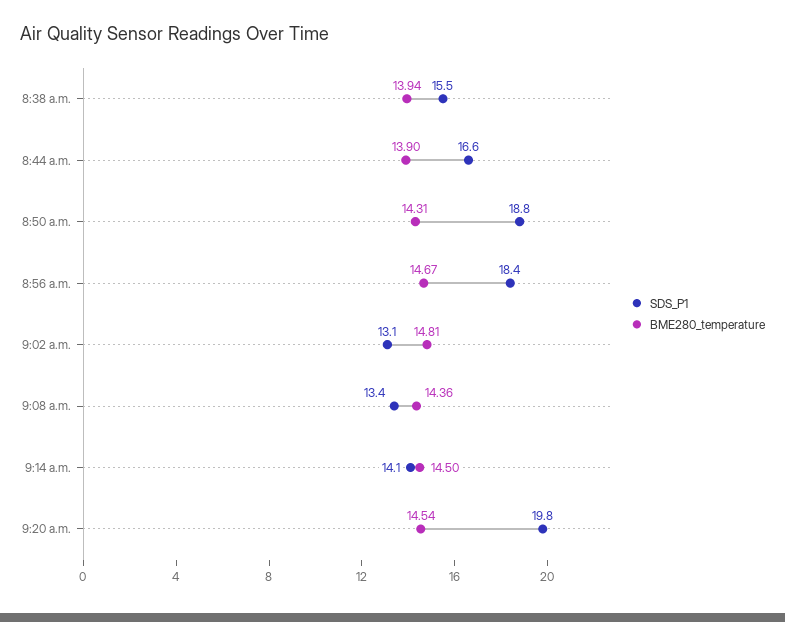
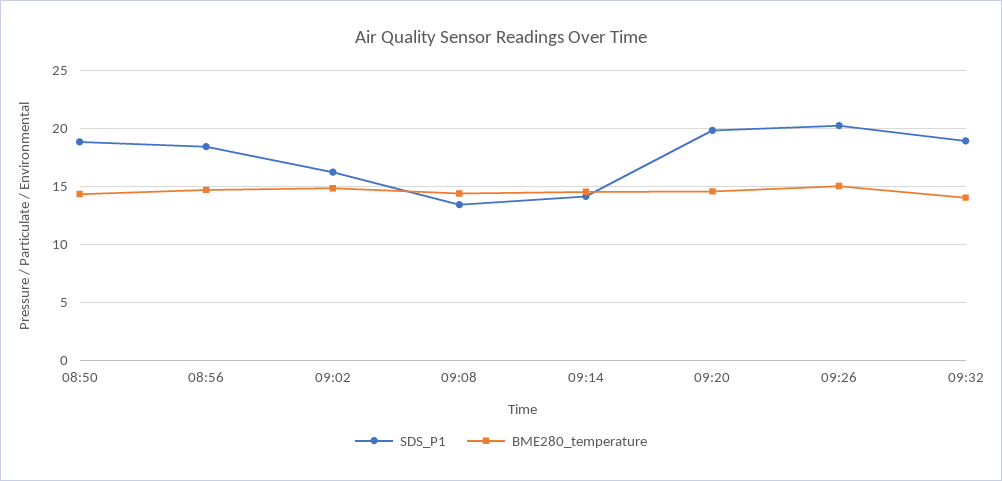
SDS_P1, 8:38 a.m.: 15.5 -> none
BME280_temperature, 8:38 a.m.: 13.94 -> none
SDS_P1, 8:44 a.m.: 16.6 -> none
BME280_temperature, 8:44 a.m.: 13.9 -> none
SDS_P1, 9:02 a.m.: 13.1 -> 16
SDS_P1, 09:26: none -> 20
BME280_temperature, 09:26: none -> 15
SDS_P1, 09:32: none -> 19
BME280_temperature, 09:32: none -> 14

